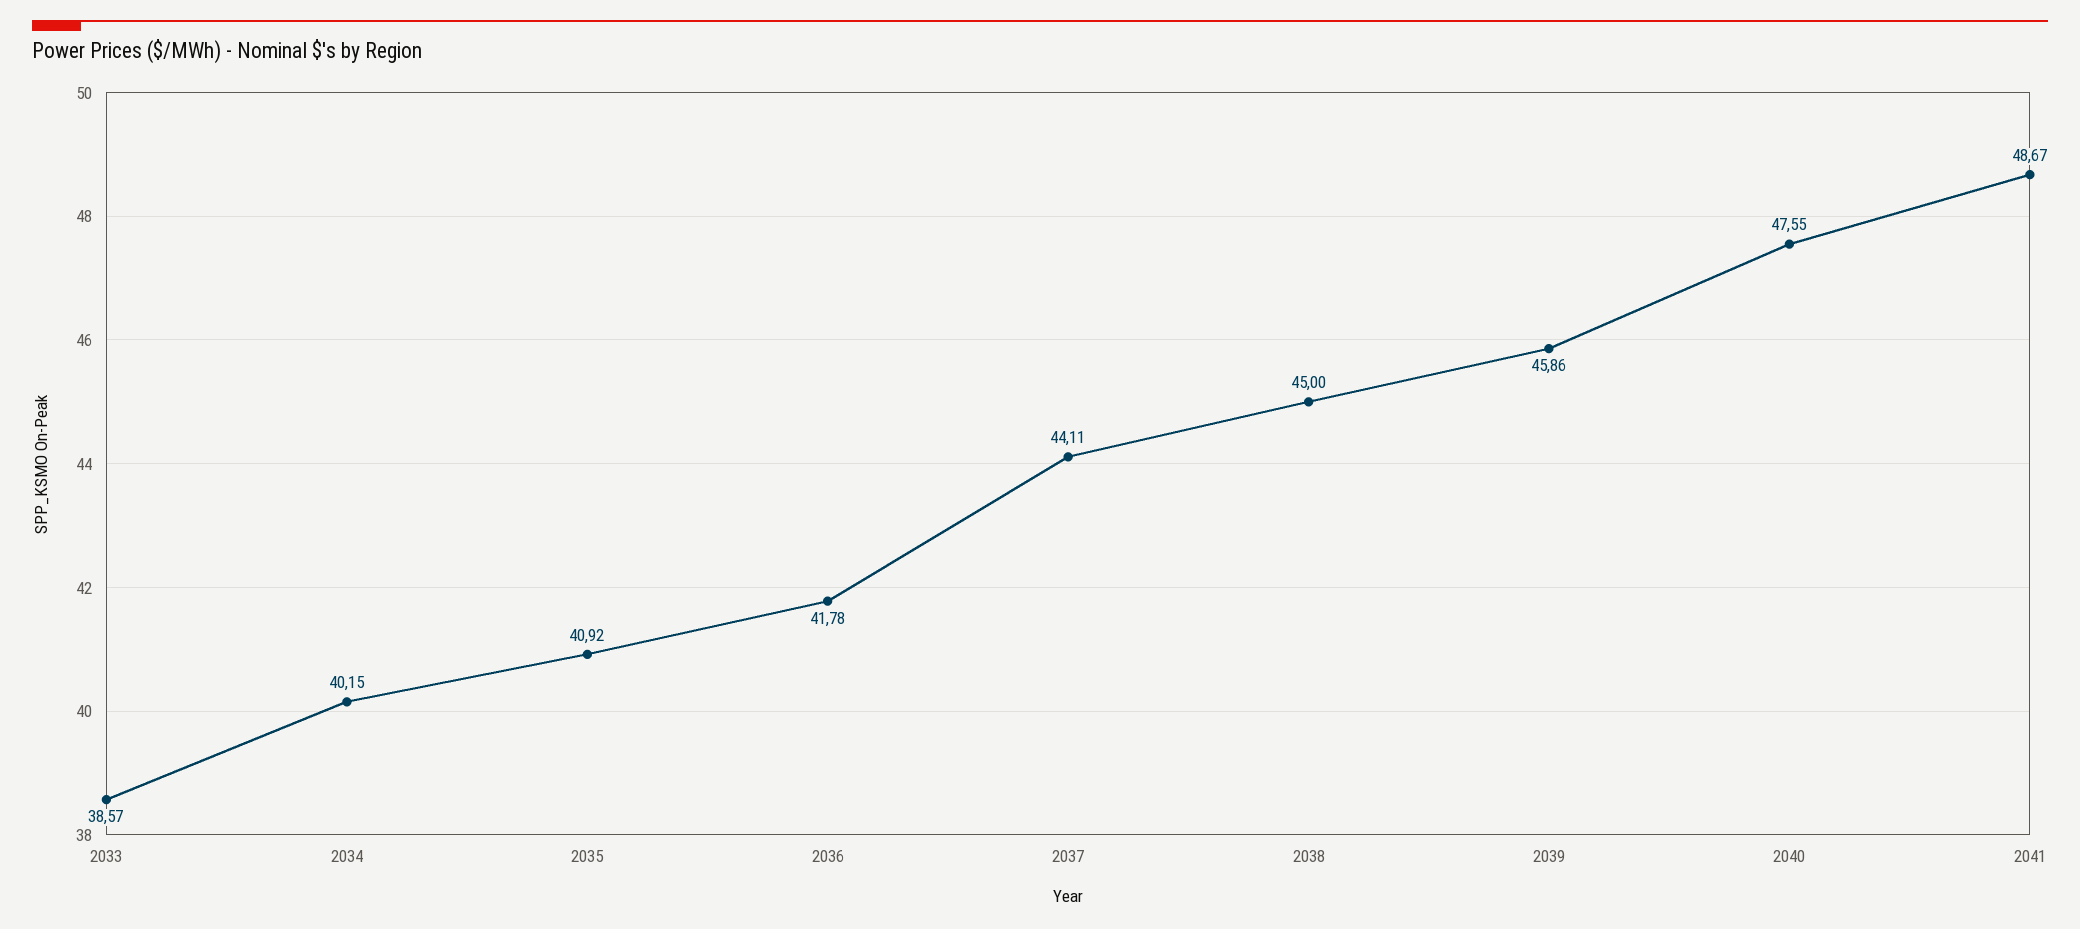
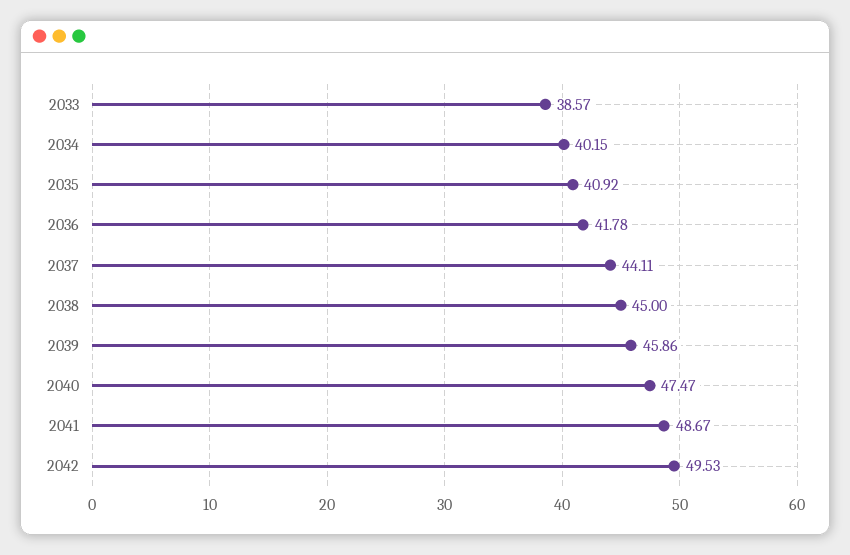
2040: 47.55 -> 47.47
2042: none -> 49.53

